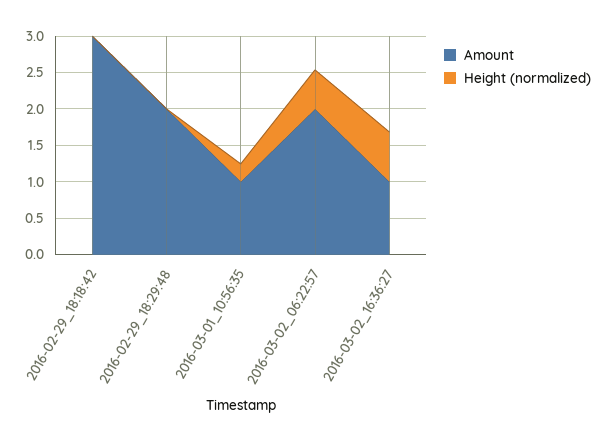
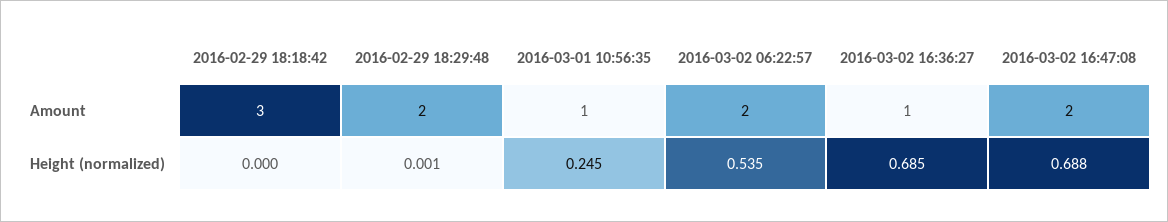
Amount, 2016-03-02 16:47:08: none -> 2
Height (normalized), 2016-03-02 16:47:08: none -> 0.688

